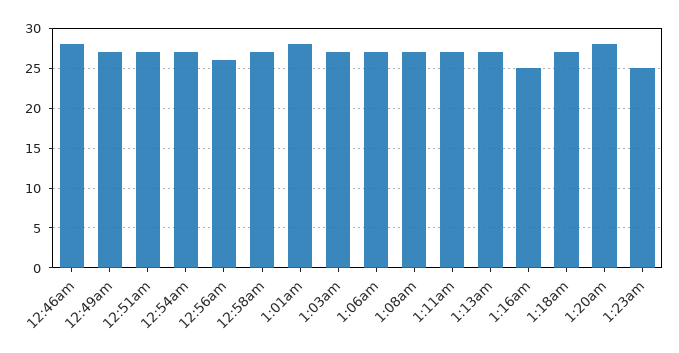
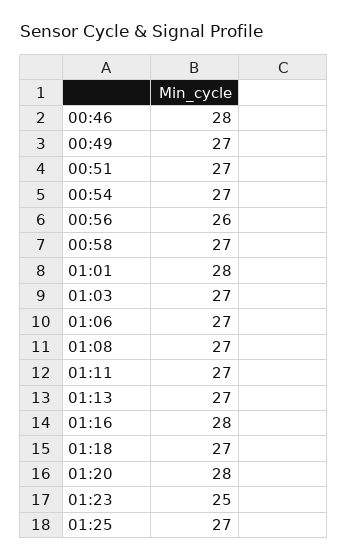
1:16am: 25 -> 28
01:25: none -> 27

